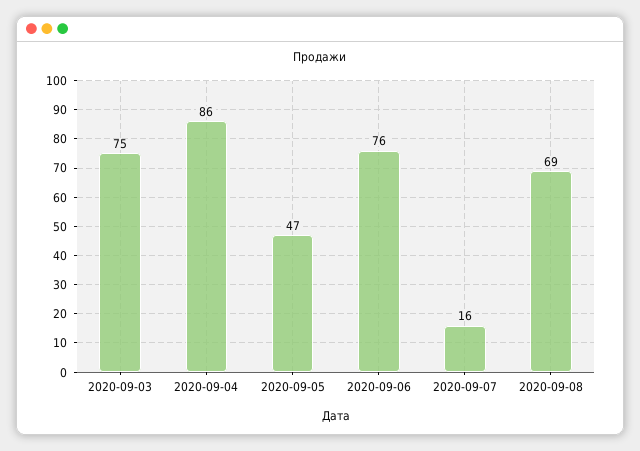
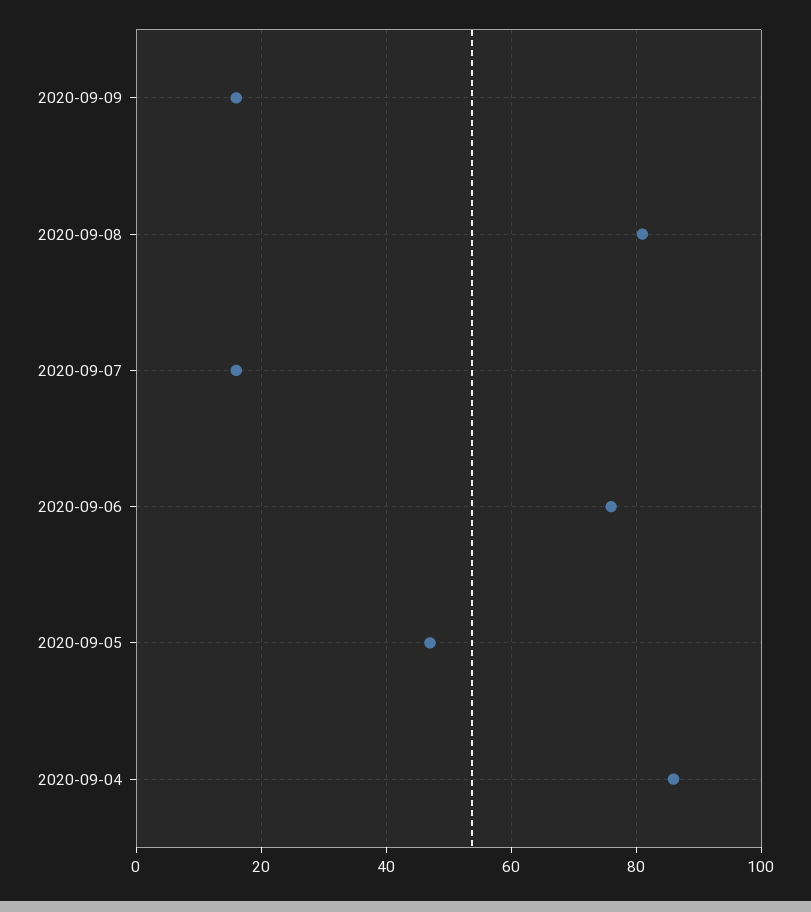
2020-09-03: 75 -> none
2020-09-08: 69 -> 80
2020-09-09: none -> 15

